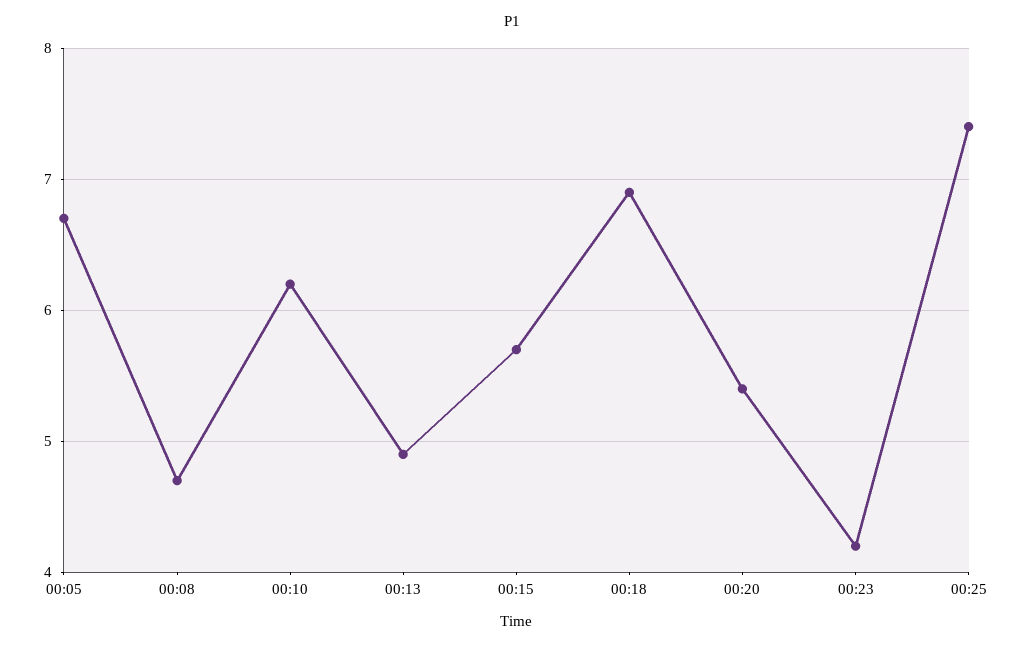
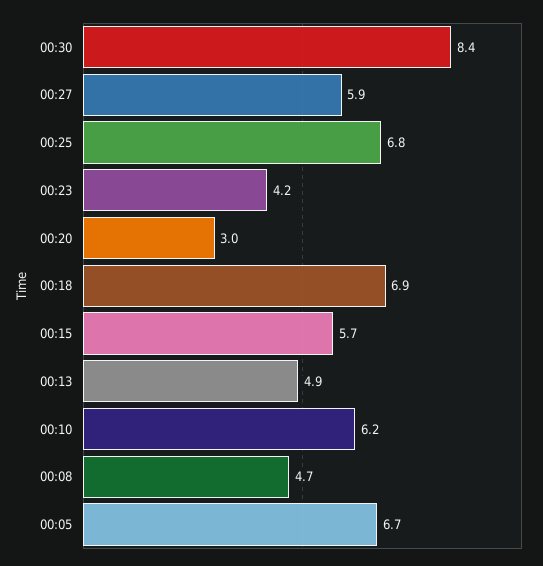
00:20: 5.4 -> 3
00:25: 7.4 -> 6.8
00:30: none -> 8.4
00:27: none -> 5.9

